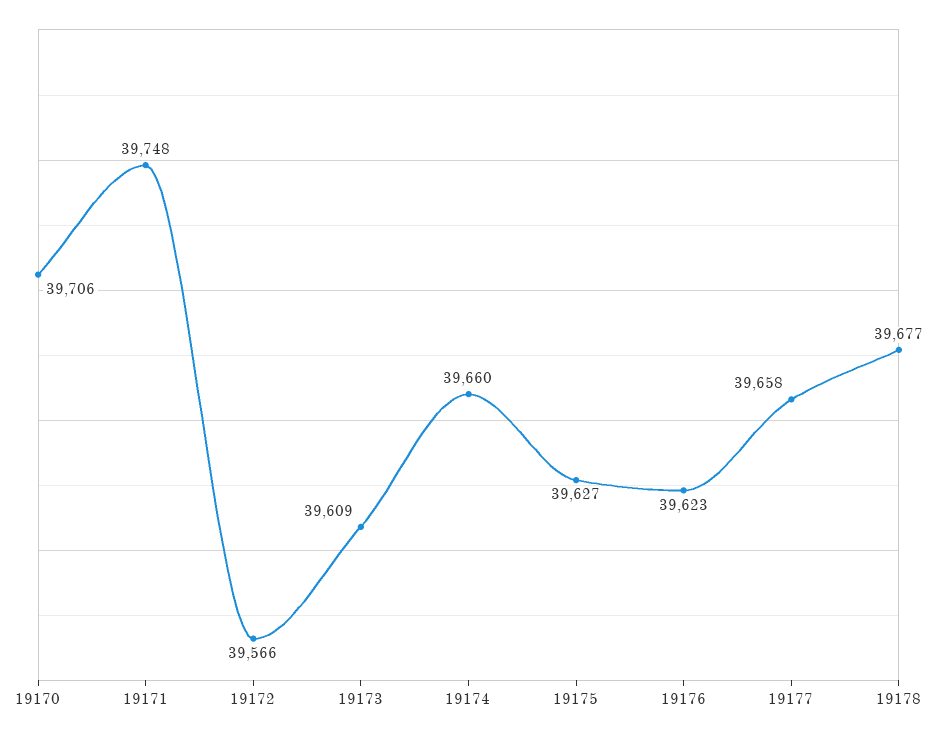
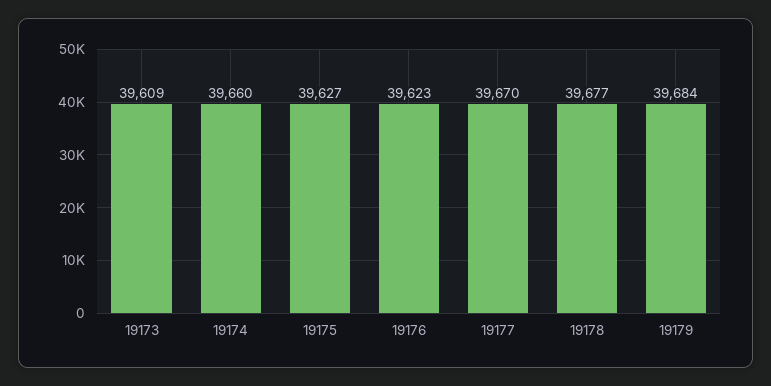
19170: 39706 -> none
19171: 39748 -> none
19172: 39566 -> none
19177: 39658 -> 39670
19179: none -> 39684

